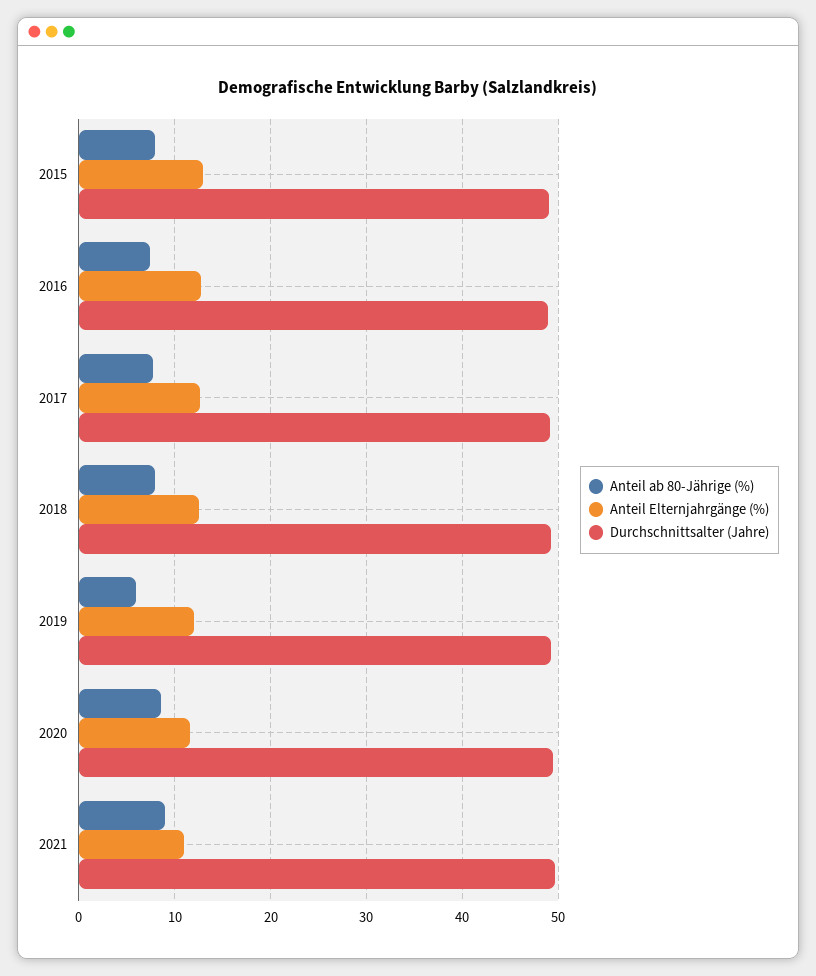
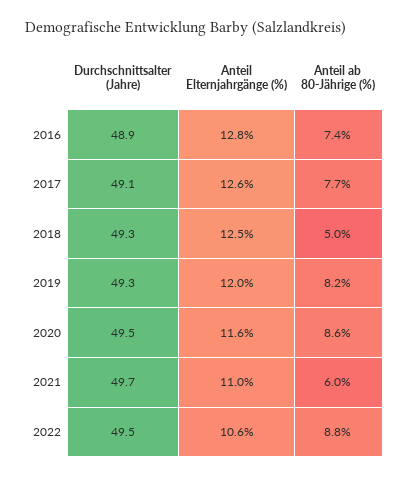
Anteil ab 80-Jährige (%), 2015: 8 -> none
Anteil Elternjahrgänge (%), 2015: 13 -> none
Durchschnittsalter (Jahre), 2015: 49 -> none
Anteil ab 80-Jährige (%), 2018: 8 -> 5
Anteil ab 80-Jährige (%), 2019: 6 -> 8.2
Anteil ab 80-Jährige (%), 2021: 9 -> 6
Durchschnittsalter (Jahre), 2022: none -> 49.5
Anteil Elternjahrgänge (%), 2022: none -> 10.6
Anteil ab 80-Jährige (%), 2022: none -> 8.8

